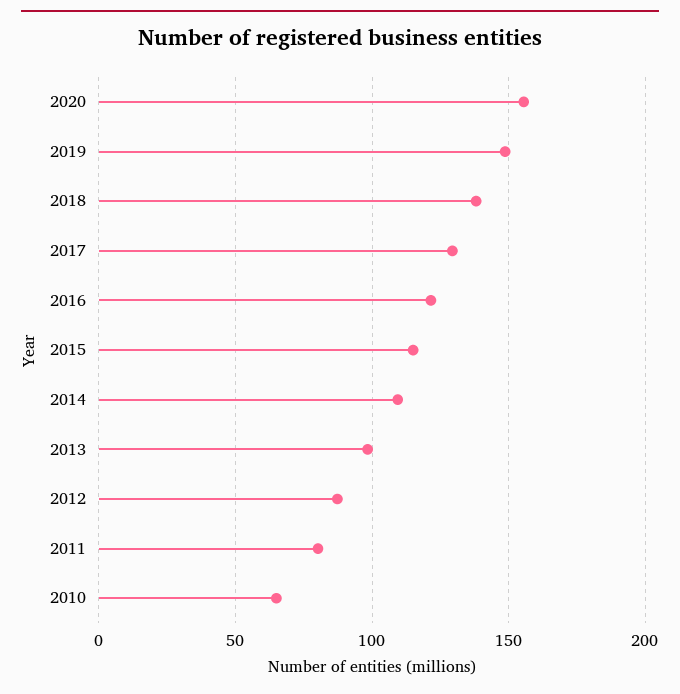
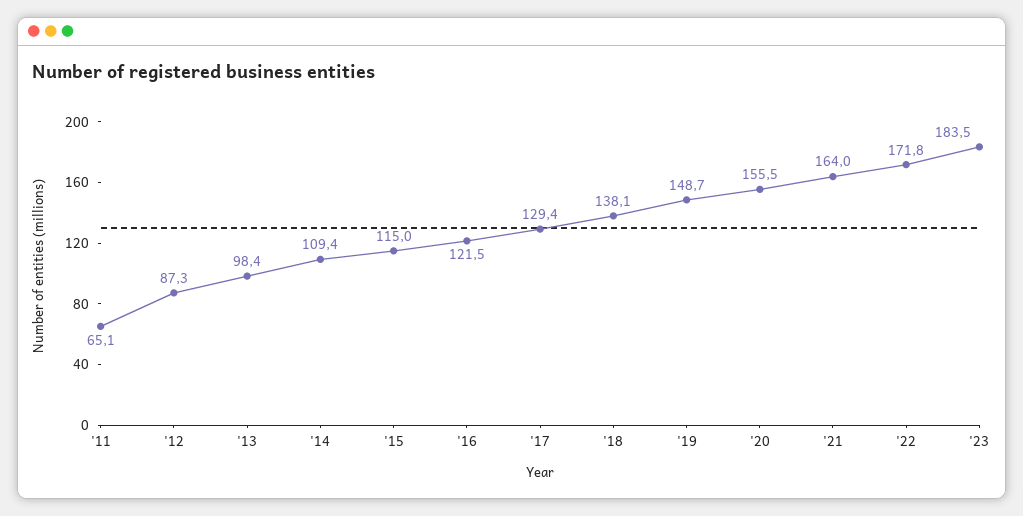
2011: 80 -> 65.1
2010: 65 -> none
'21: none -> 164
'22: none -> 171.8
'23: none -> 183.5

